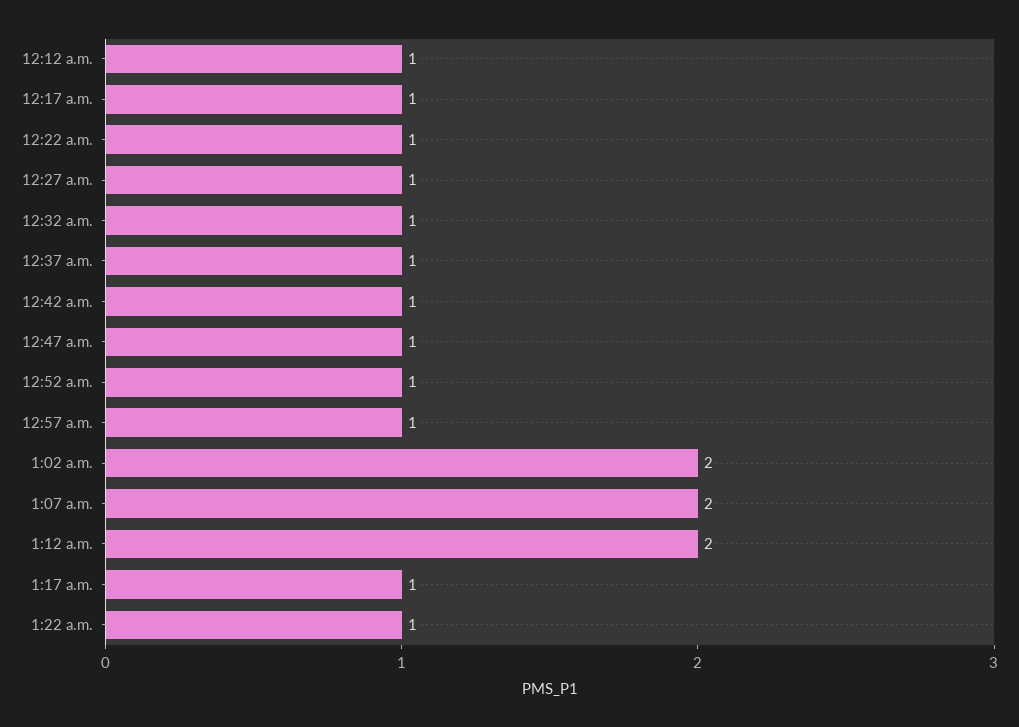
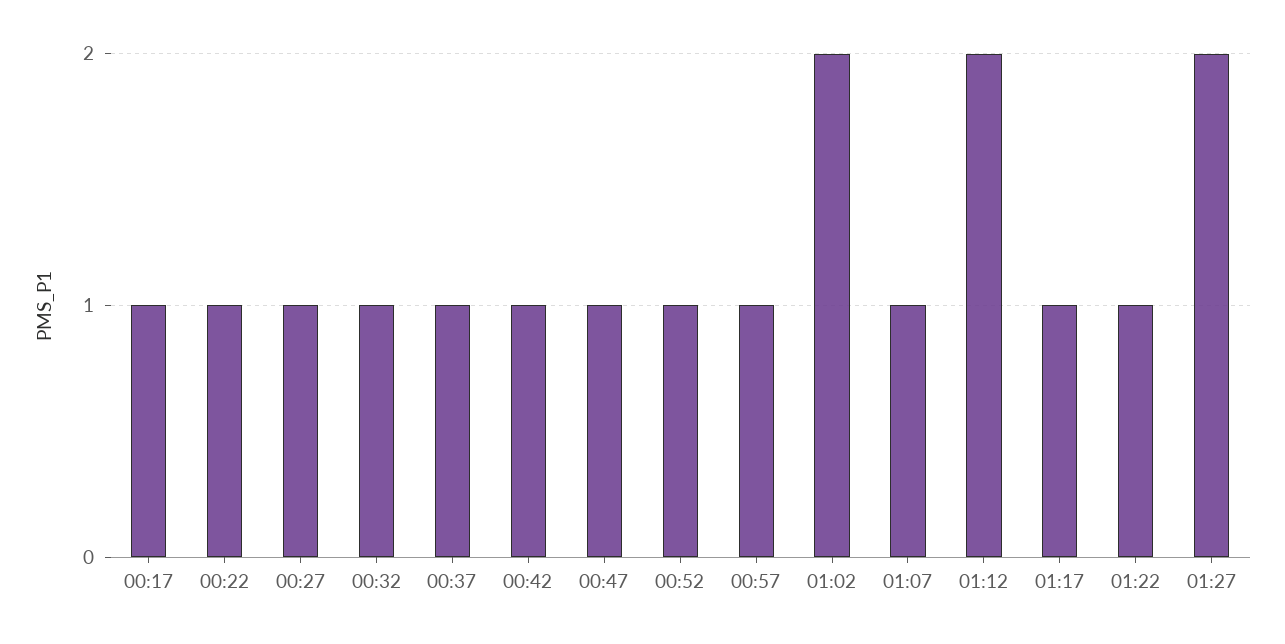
12:12 a.m.: 1 -> none
1:07 a.m.: 2 -> 1
01:27: none -> 2

